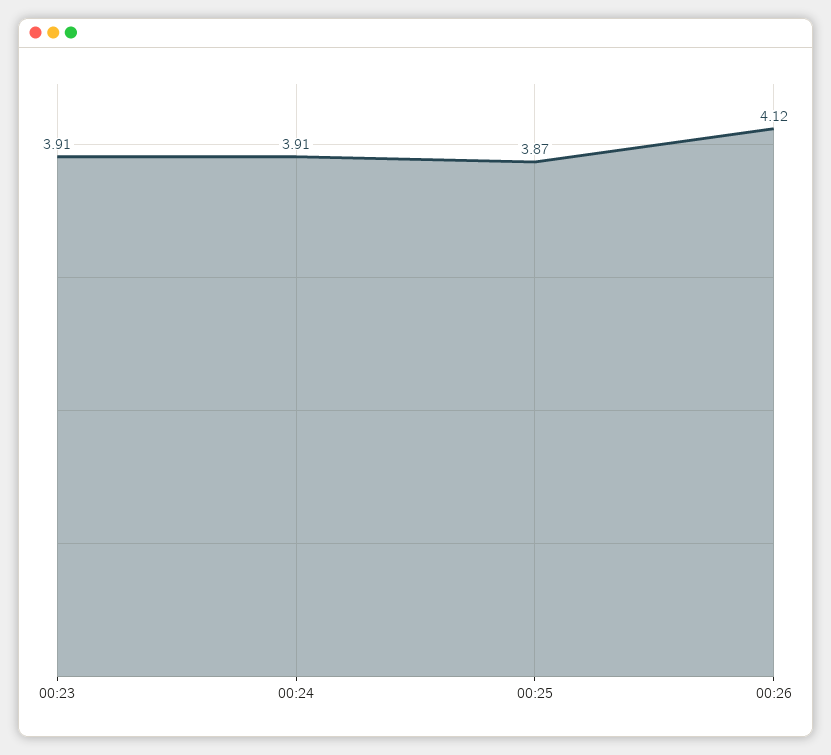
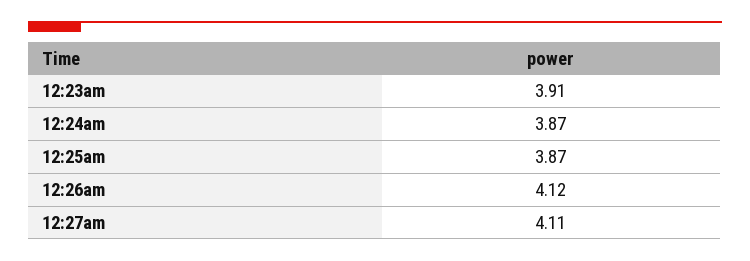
00:24: 3.91 -> 3.87
12:27am: none -> 4.11

